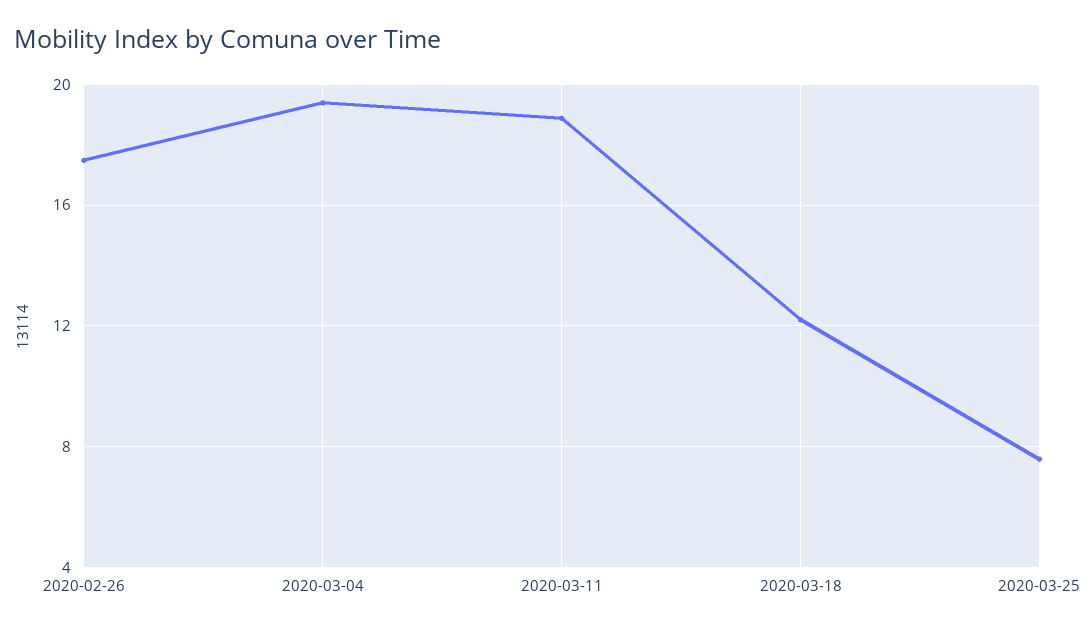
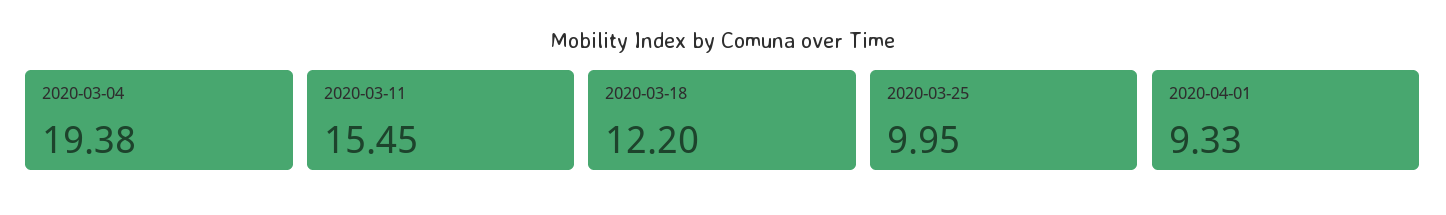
2020-02-26: 17.5 -> none
2020-03-11: 19 -> 15.45
2020-03-25: 7.5 -> 9.95
2020-04-01: none -> 9.33

